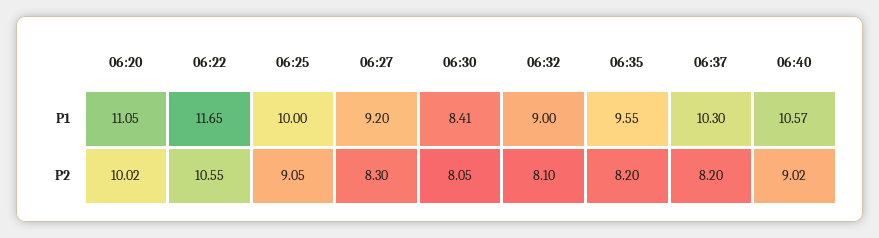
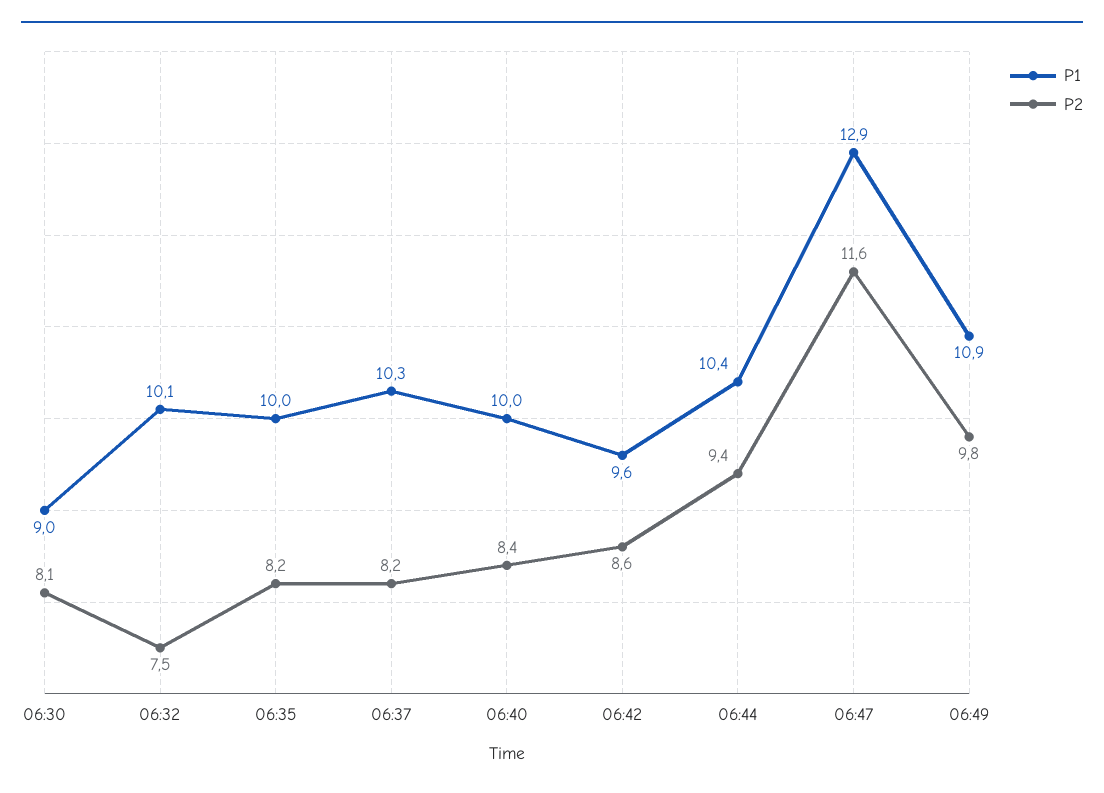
P1, 06:20: 11.05 -> none
P1, 06:22: 11.65 -> none
P1, 06:25: 10 -> none
P1, 06:27: 9.2 -> none
P1, 06:30: 8.41 -> 9
P1, 06:32: 9 -> 10.1
P1, 06:35: 9.55 -> 10
P1, 06:40: 10.57 -> 10
P2, 06:20: 10.02 -> none
P2, 06:22: 10.55 -> none
P2, 06:25: 9.05 -> none
P2, 06:27: 8.3 -> none
P2, 06:32: 8.1 -> 7.5
P2, 06:40: 9.02 -> 8.4
P1, 06:42: none -> 9.6
P2, 06:42: none -> 8.6
P1, 06:44: none -> 10.4
P2, 06:44: none -> 9.4
P1, 06:47: none -> 12.9
P2, 06:47: none -> 11.6
P1, 06:49: none -> 10.9
P2, 06:49: none -> 9.8

